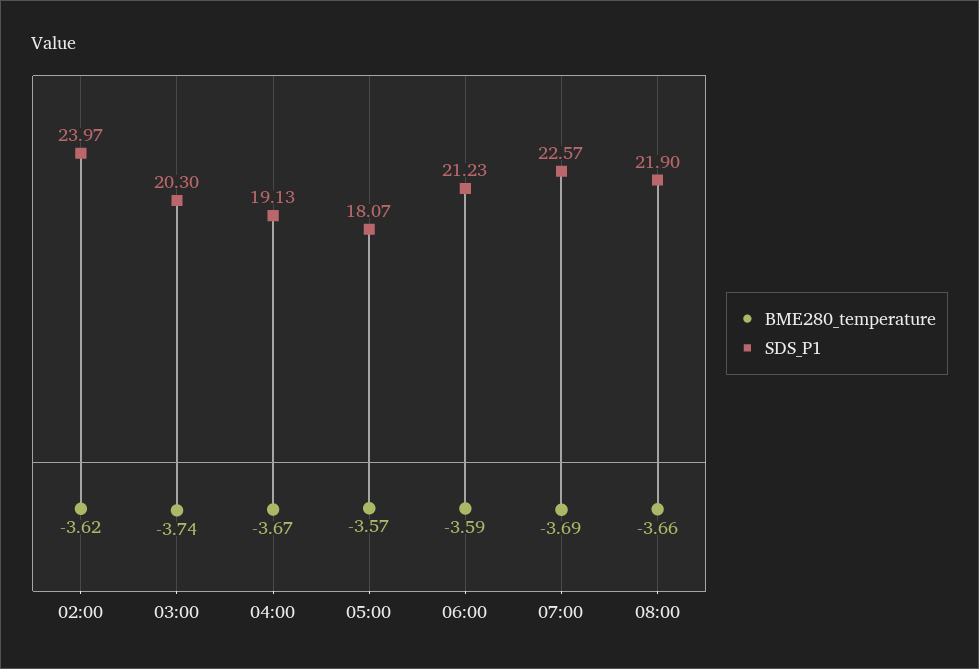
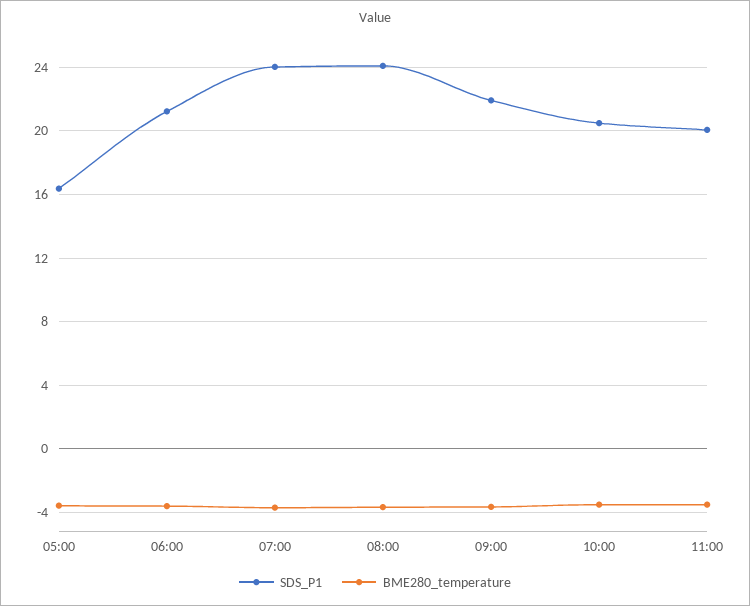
BME280_temperature, 02:00: -3.62 -> none
SDS_P1, 02:00: 23.97 -> none
BME280_temperature, 03:00: -3.74 -> none
SDS_P1, 03:00: 20.3 -> none
BME280_temperature, 04:00: -3.67 -> none
SDS_P1, 04:00: 19.13 -> none
SDS_P1, 05:00: 18.07 -> 16.5
SDS_P1, 07:00: 22.57 -> 24
SDS_P1, 08:00: 21.9 -> 24
SDS_P1, 09:00: none -> 22
BME280_temperature, 09:00: none -> -3.5
SDS_P1, 10:00: none -> 20.5
BME280_temperature, 10:00: none -> -3.5
SDS_P1, 11:00: none -> 20
BME280_temperature, 11:00: none -> -3.5

